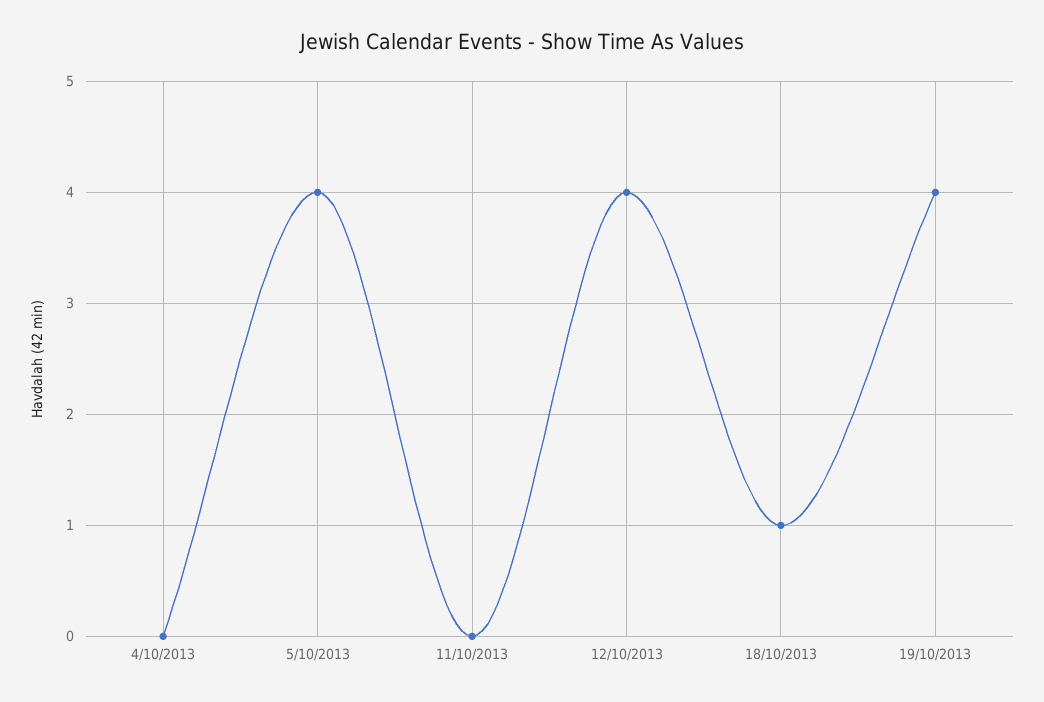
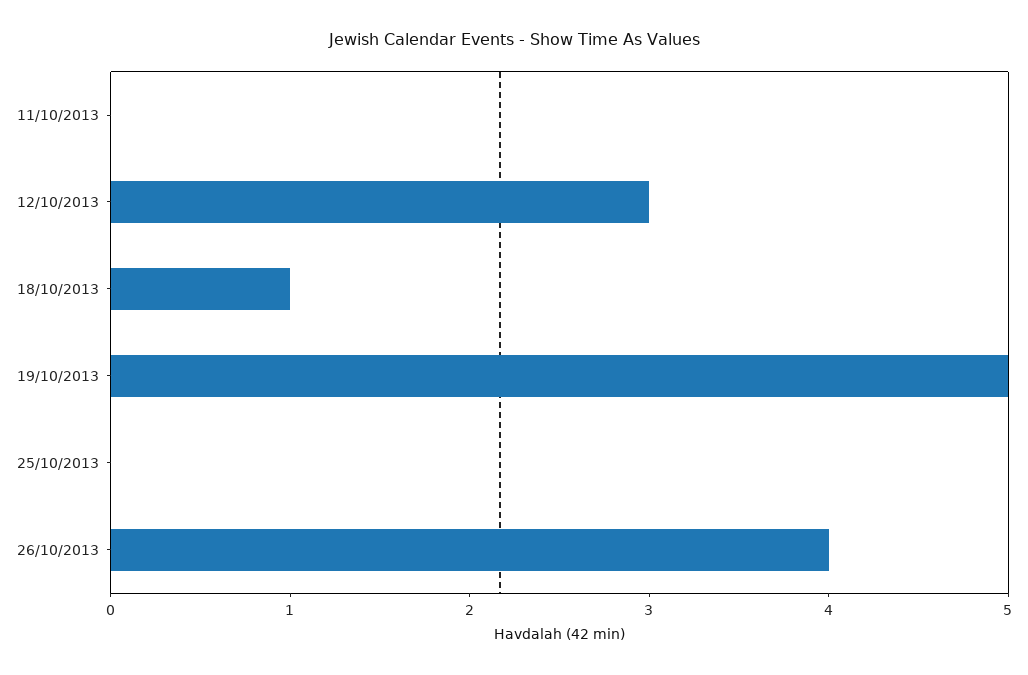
4/10/2013: 0 -> none
5/10/2013: 4 -> none
12/10/2013: 4 -> 3
19/10/2013: 4 -> 5
25/10/2013: none -> 0
26/10/2013: none -> 4

